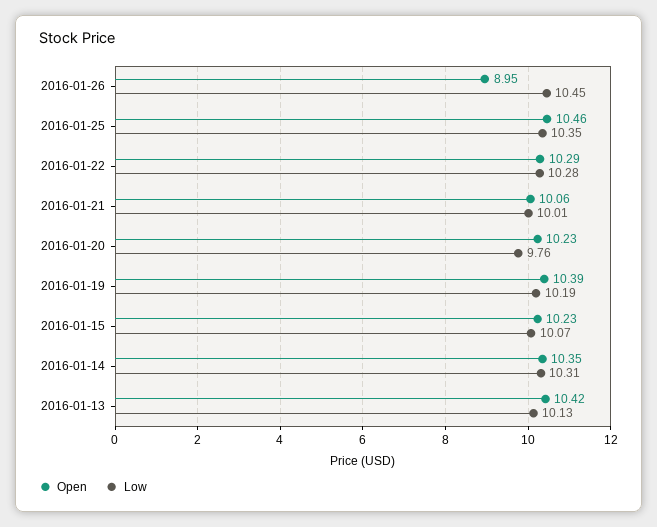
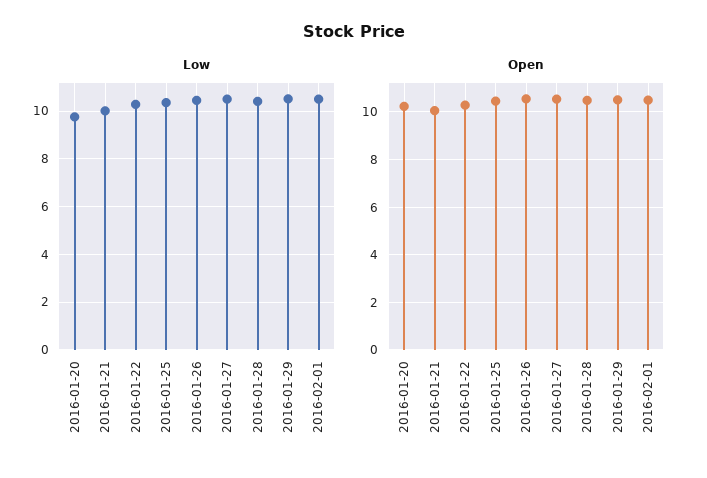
Open, 2016-01-26: 8.95 -> 10.5
Open, 2016-01-19: 10.39 -> none
Low, 2016-01-19: 10.19 -> none
Open, 2016-01-15: 10.23 -> none
Low, 2016-01-15: 10.07 -> none
Open, 2016-01-14: 10.35 -> none
Low, 2016-01-14: 10.31 -> none
Open, 2016-01-13: 10.42 -> none
Low, 2016-01-13: 10.13 -> none
Low, 2016-01-27: none -> 10.5
Low, 2016-01-28: none -> 10.5
Low, 2016-01-29: none -> 10.5
Low, 2016-02-01: none -> 10.5
Open, 2016-01-27: none -> 10.5
Open, 2016-01-28: none -> 10.5
Open, 2016-01-29: none -> 10.5
Open, 2016-02-01: none -> 10.5

